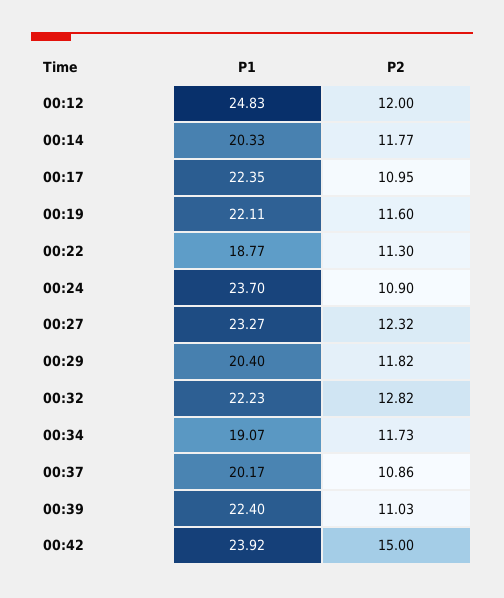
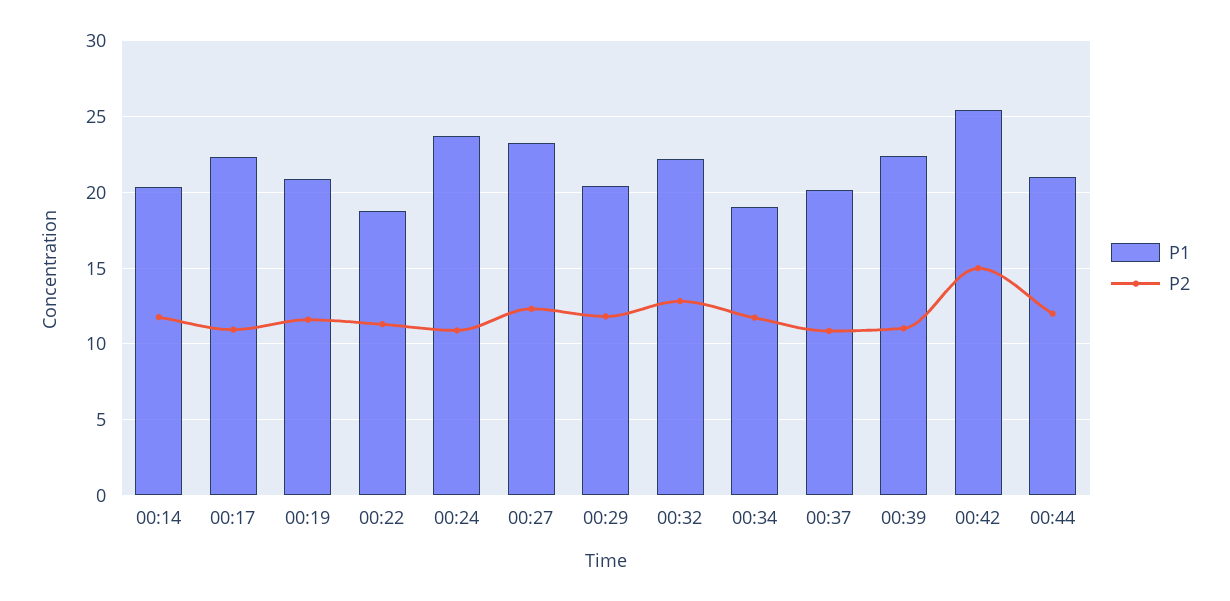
P1, 00:12: 24.83 -> none
P2, 00:12: 12 -> none
P1, 00:19: 22.11 -> 21
P1, 00:42: 23.92 -> 25.5
P1, 00:44: none -> 21
P2, 00:44: none -> 12

